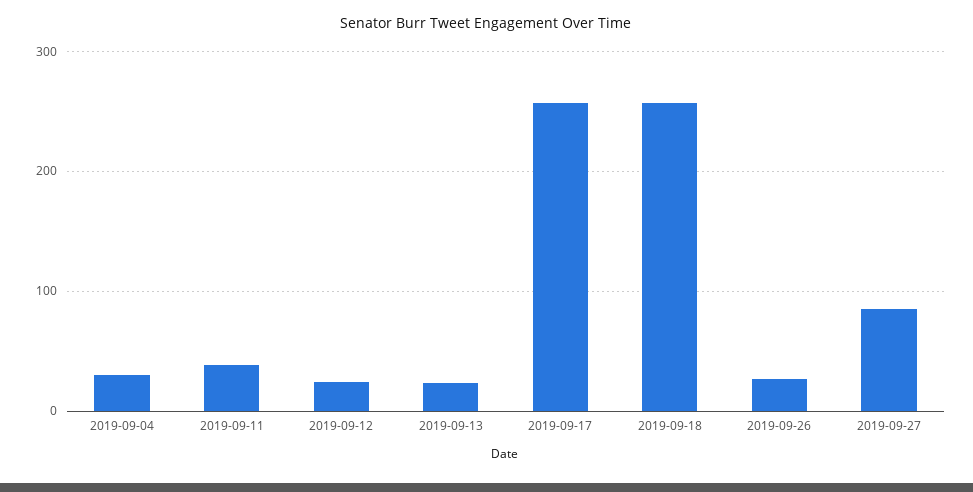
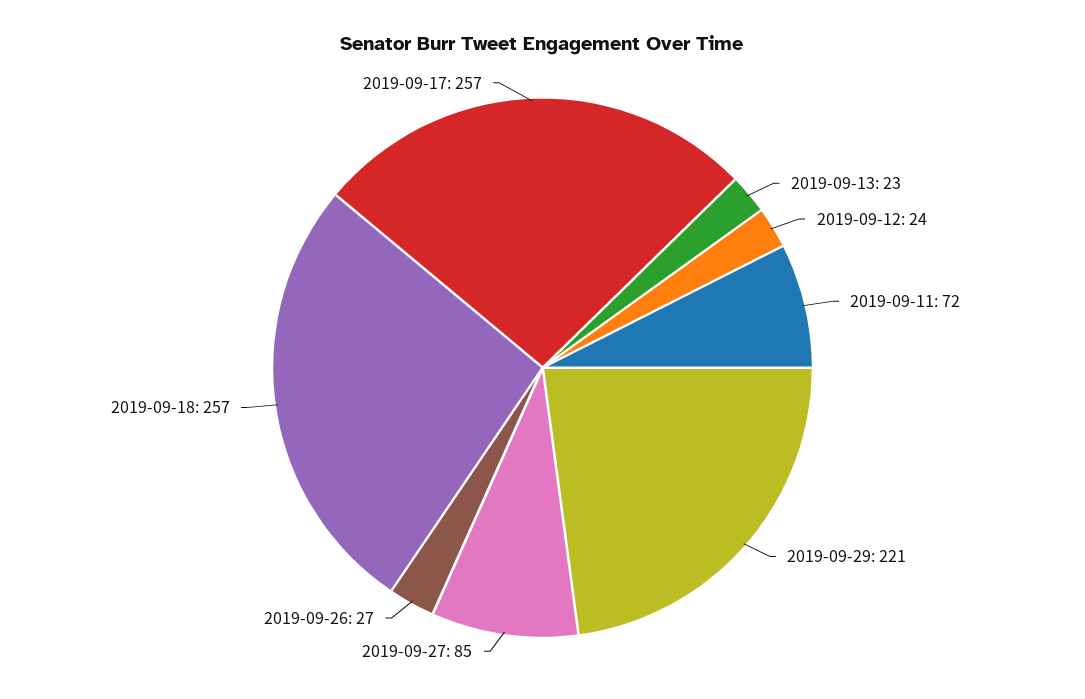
2019-09-04: 30 -> none
2019-09-11: 40 -> 72
2019-09-29: none -> 221

